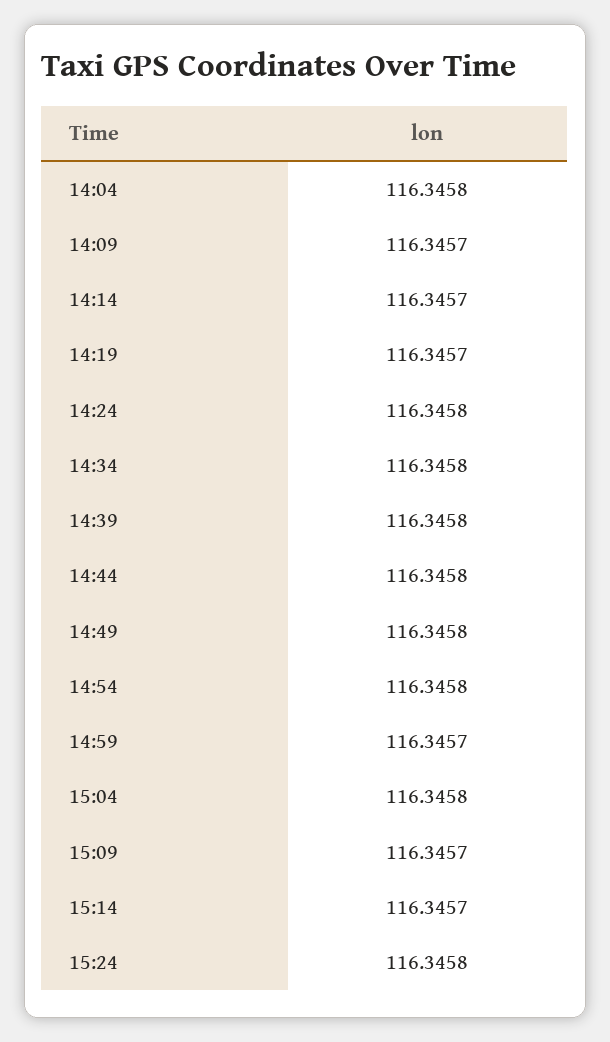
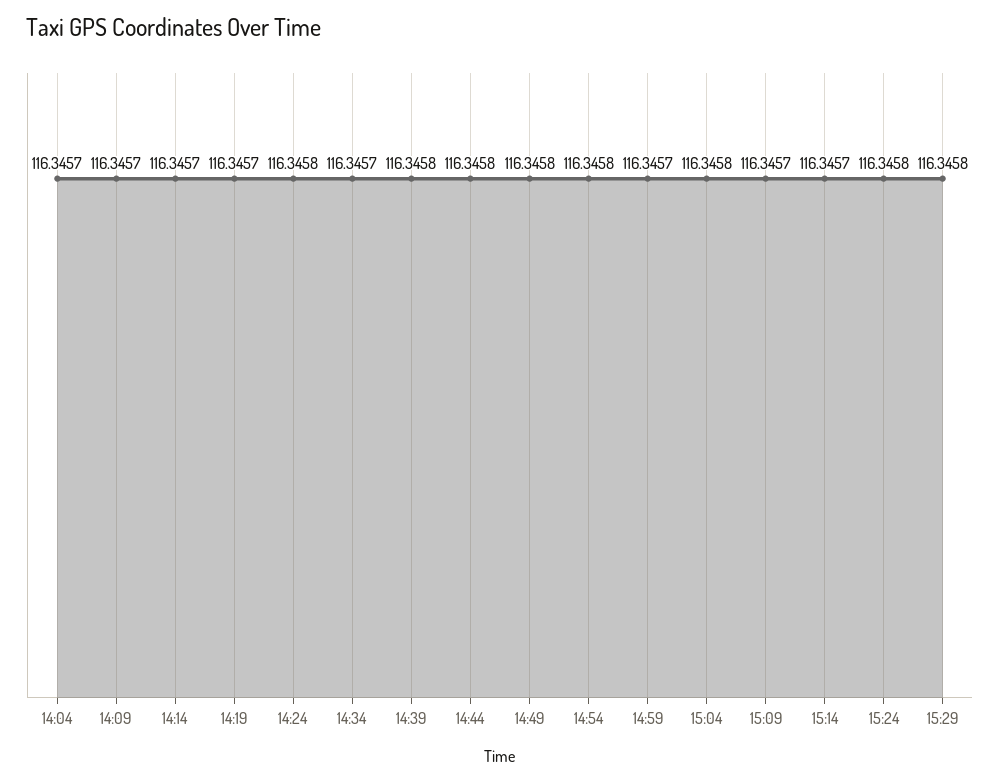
14:04: 116.3458 -> 116.3457
14:34: 116.3458 -> 116.3457
15:29: none -> 116.3458

